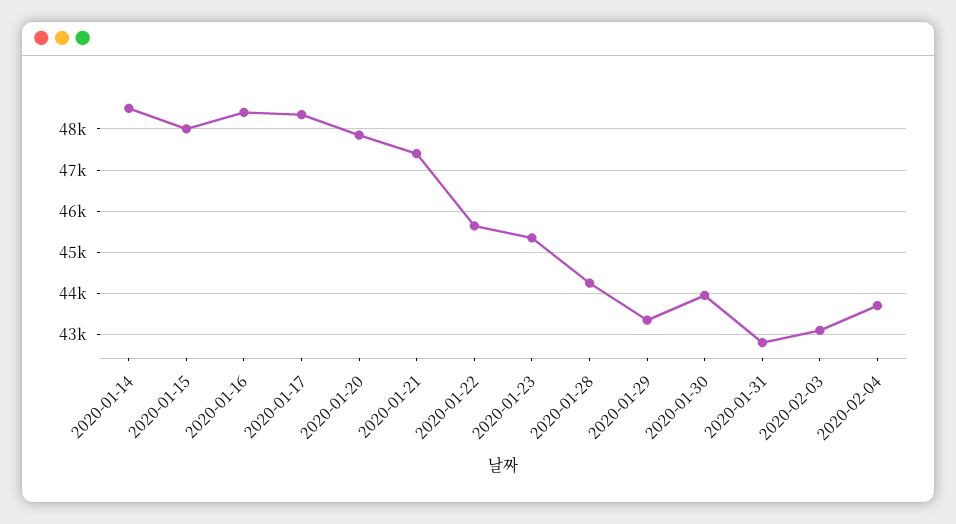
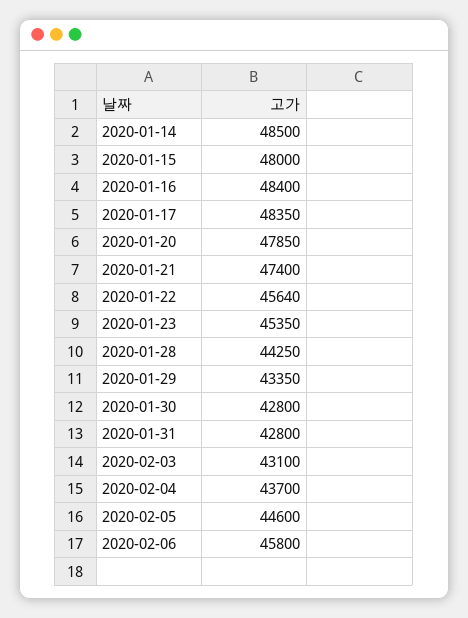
2020-01-30: 44000 -> 42800
2020-02-05: none -> 44600
2020-02-06: none -> 45800

